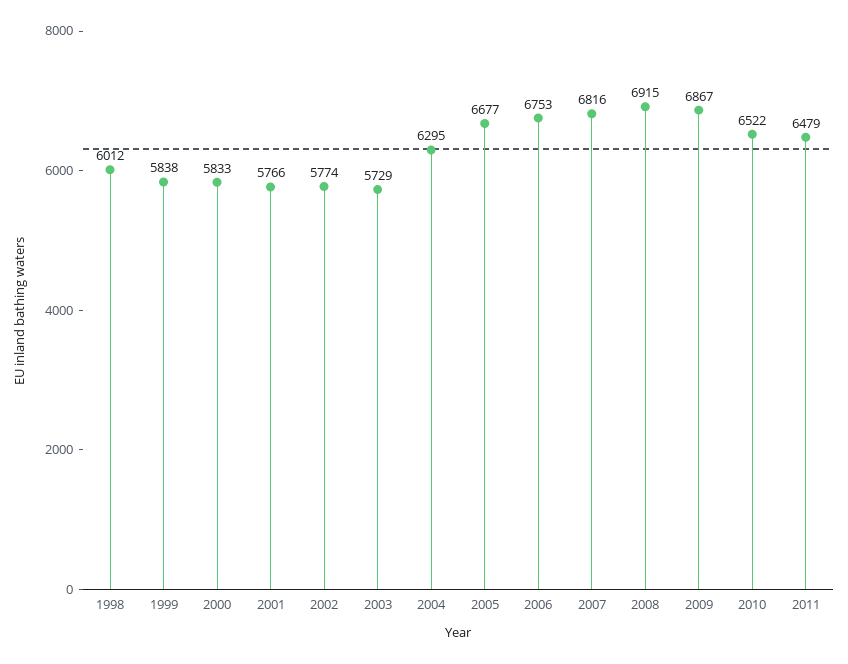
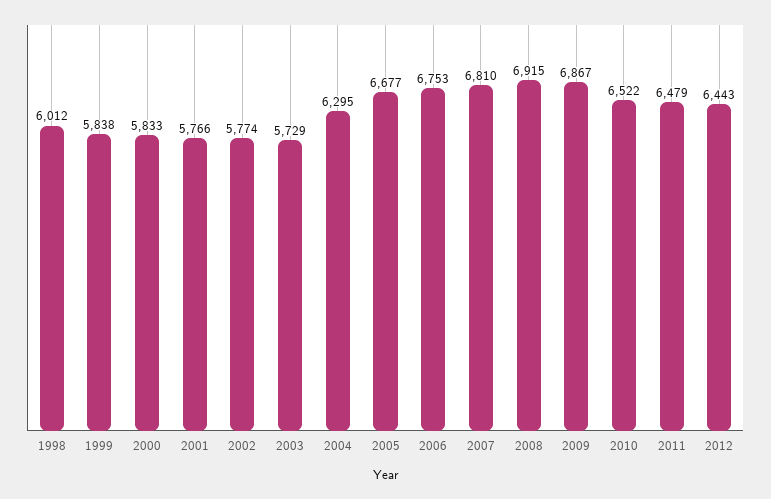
2007: 6816 -> 6810
2012: none -> 6443

